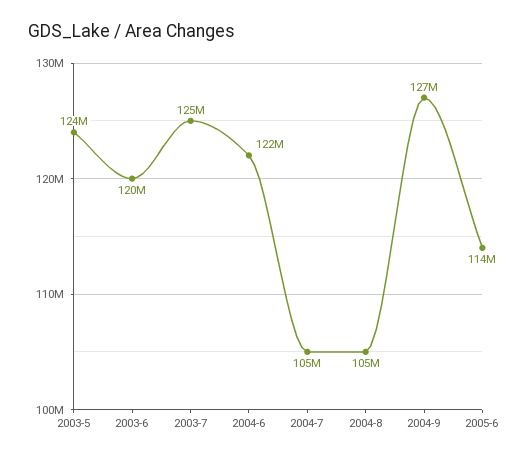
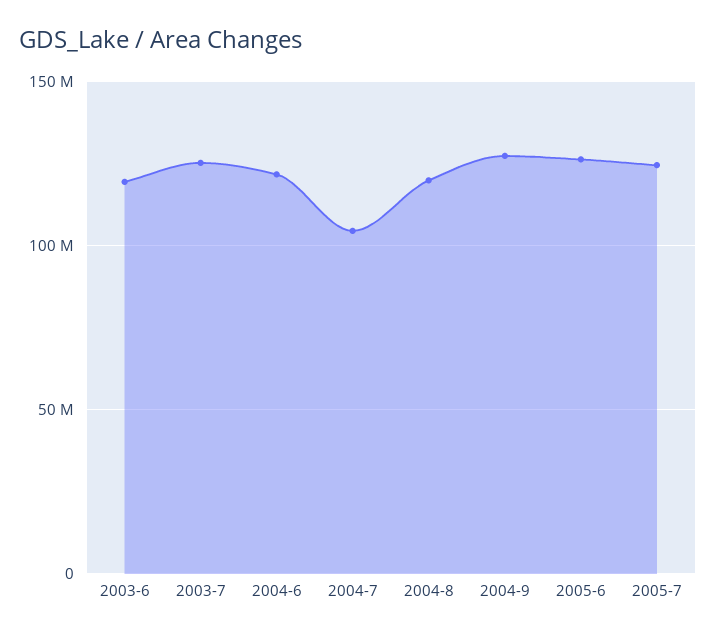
2003-5: 124000000 -> none
2004-8: 105000000 -> 120000000
2005-6: 114000000 -> 125000000
2005-7: none -> 125000000

